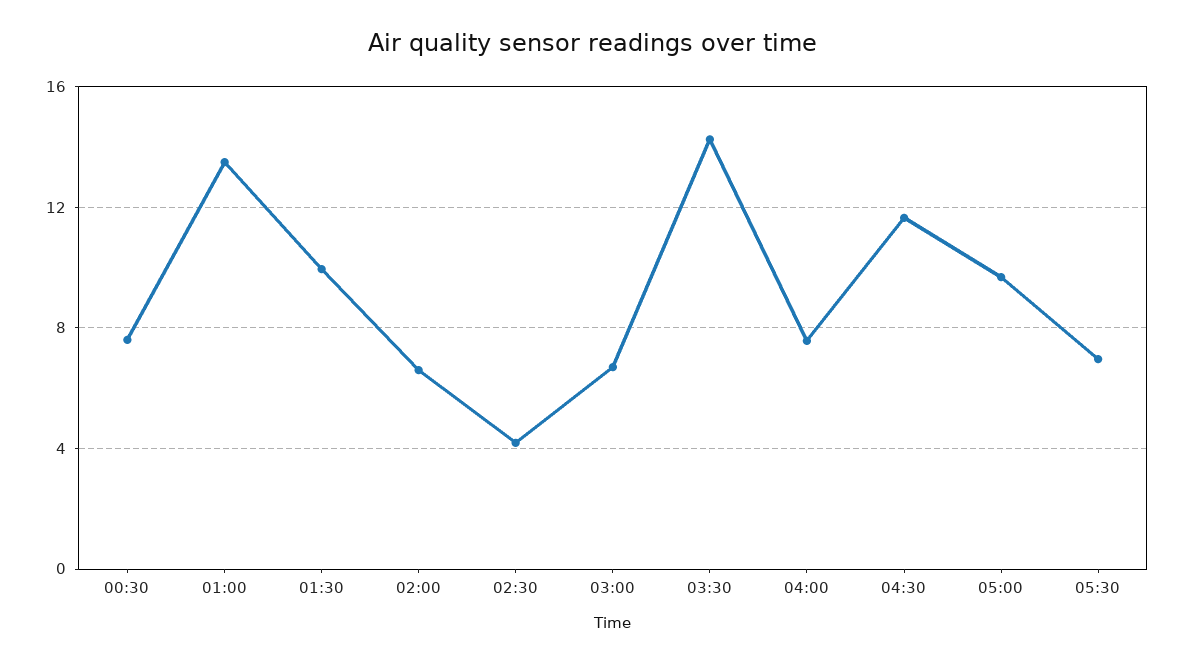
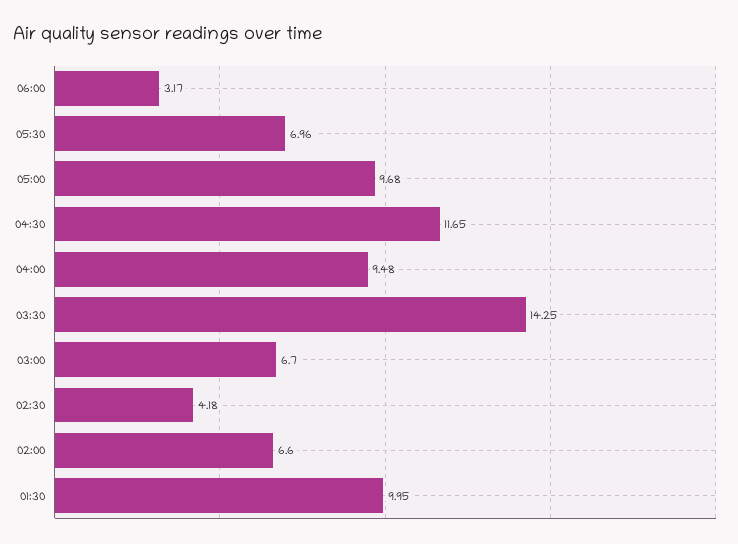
00:30: 7.5 -> none
01:00: 13.5 -> none
04:00: 7.5 -> 9.48
06:00: none -> 3.17

